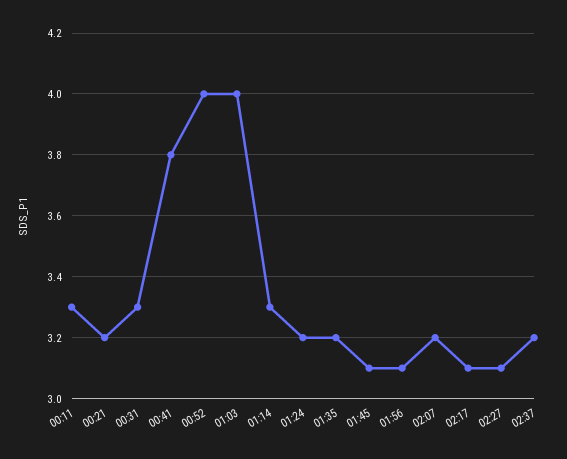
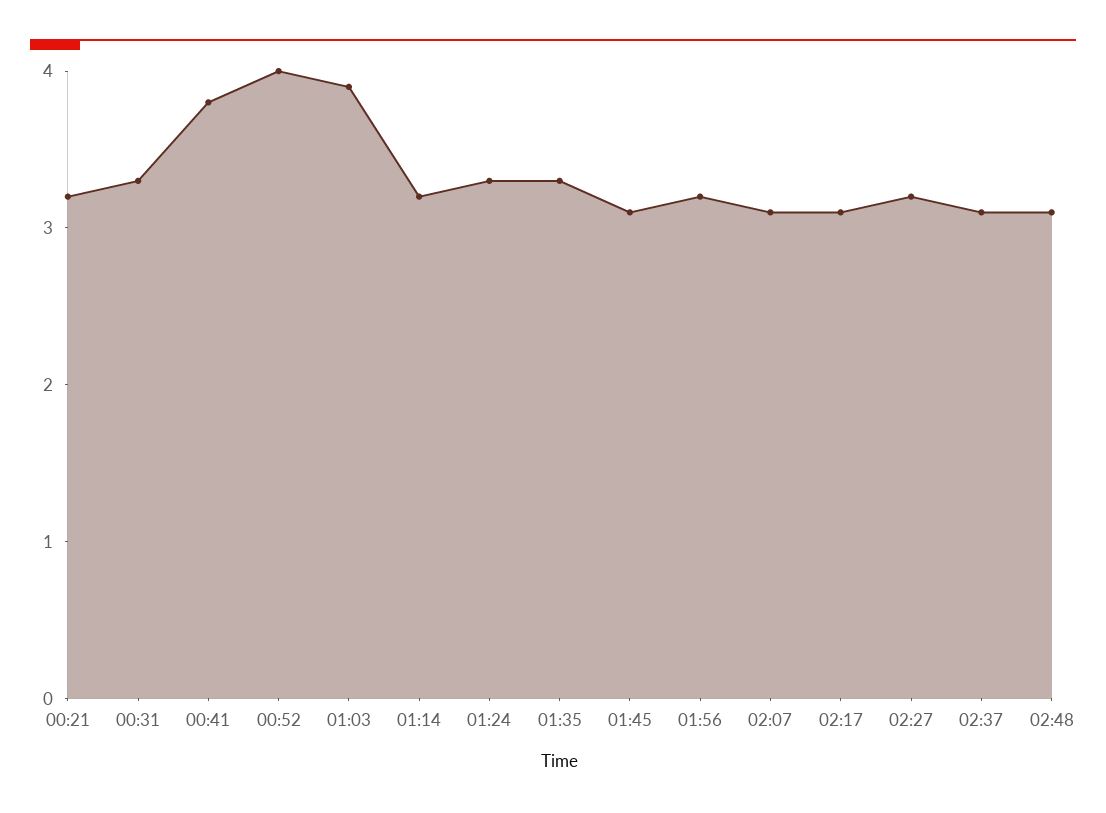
00:11: 3.3 -> none
01:03: 4 -> 3.9
01:14: 3.3 -> 3.2
01:24: 3.2 -> 3.3
01:35: 3.2 -> 3.3
01:56: 3.1 -> 3.2
02:07: 3.2 -> 3.1
02:27: 3.1 -> 3.2
02:37: 3.2 -> 3.1
02:48: none -> 3.1

